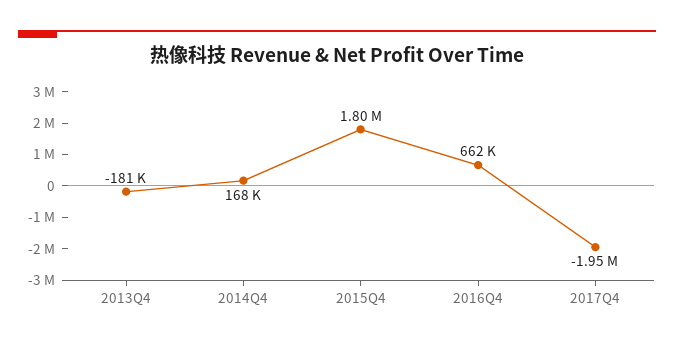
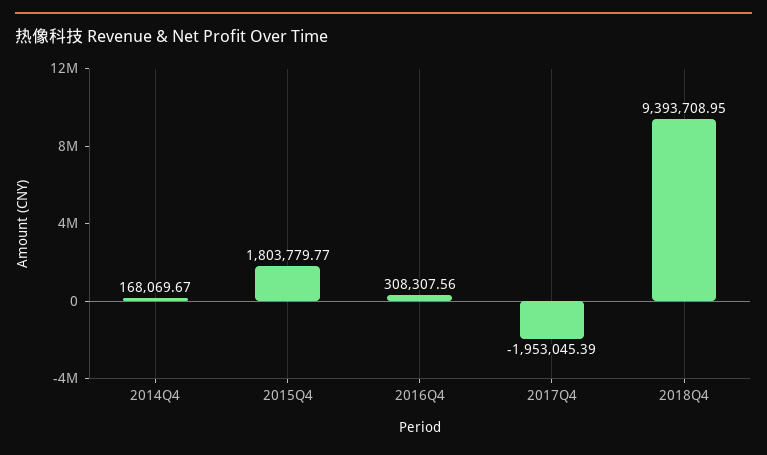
2013Q4: -181000 -> none
2016Q4: 662000 -> 308307.56
2018Q4: none -> 9393708.95

